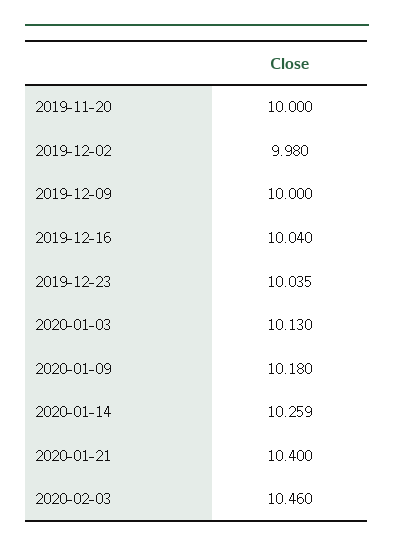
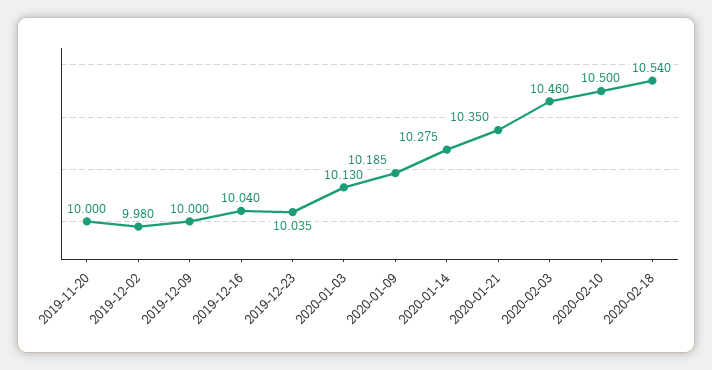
2020-01-09: 10.18 -> 10.185
2020-01-14: 10.259 -> 10.275
2020-01-21: 10.4 -> 10.35
2020-02-10: none -> 10.5
2020-02-18: none -> 10.54

